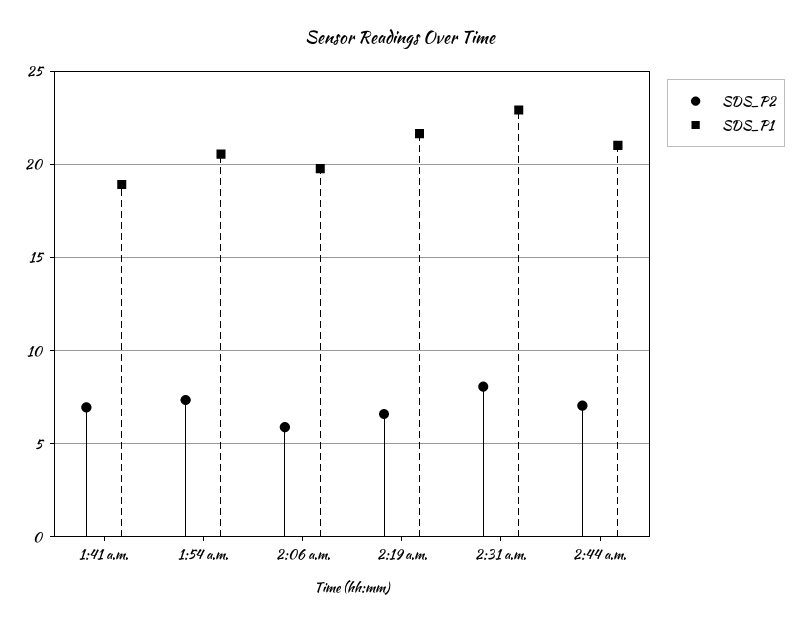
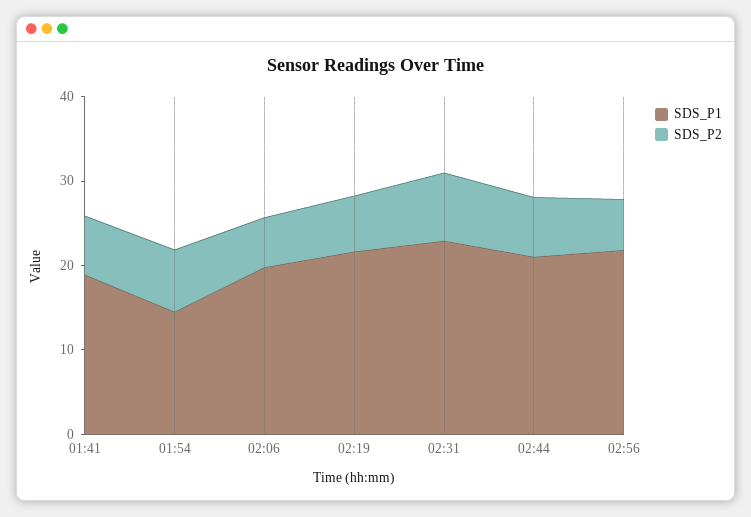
SDS_P1, 1:54 a.m.: 20.5 -> 14
SDS_P1, 02:56: none -> 22
SDS_P2, 02:56: none -> 6

